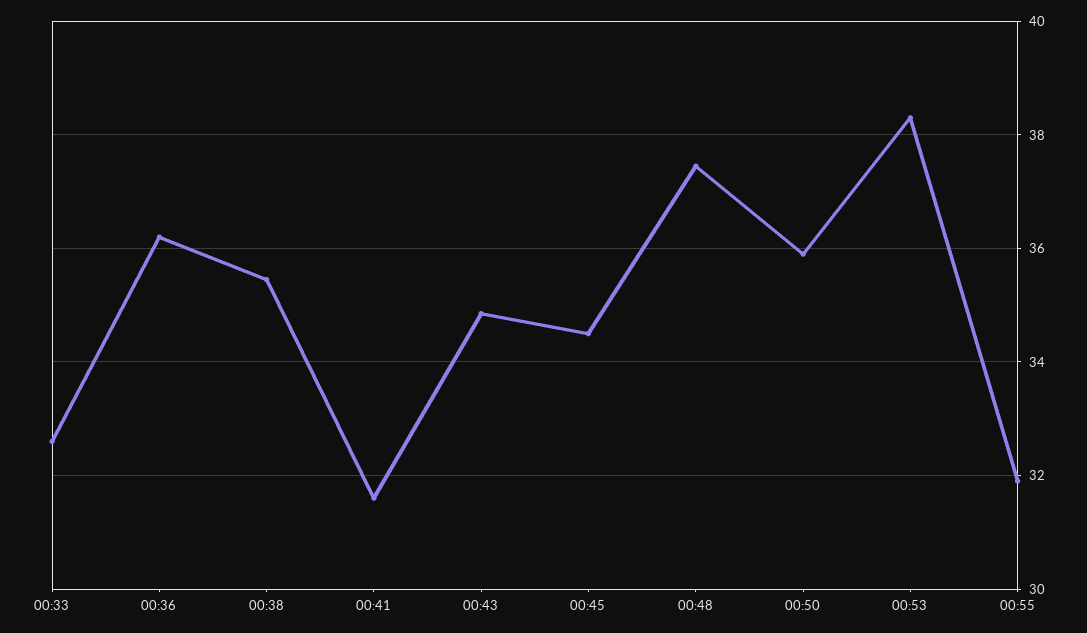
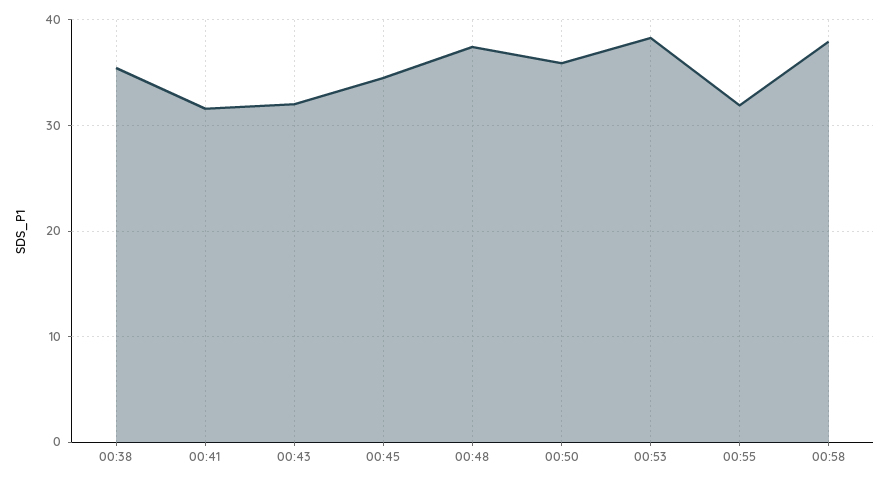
00:33: 32.6 -> none
00:36: 36.2 -> none
00:43: 34.8 -> 32
00:58: none -> 38

